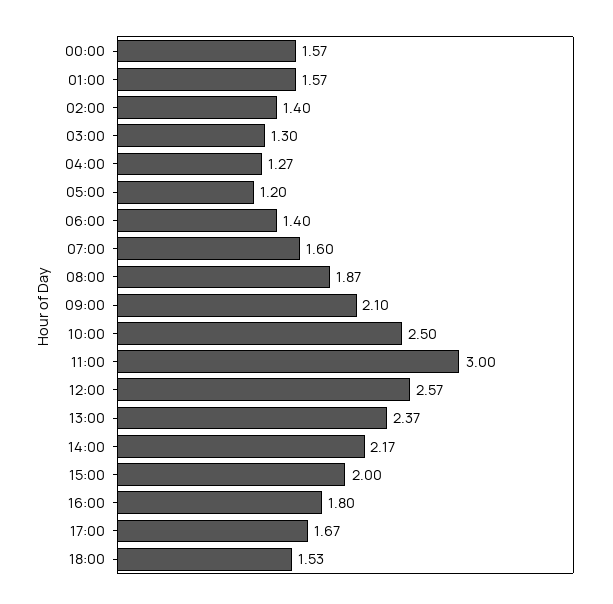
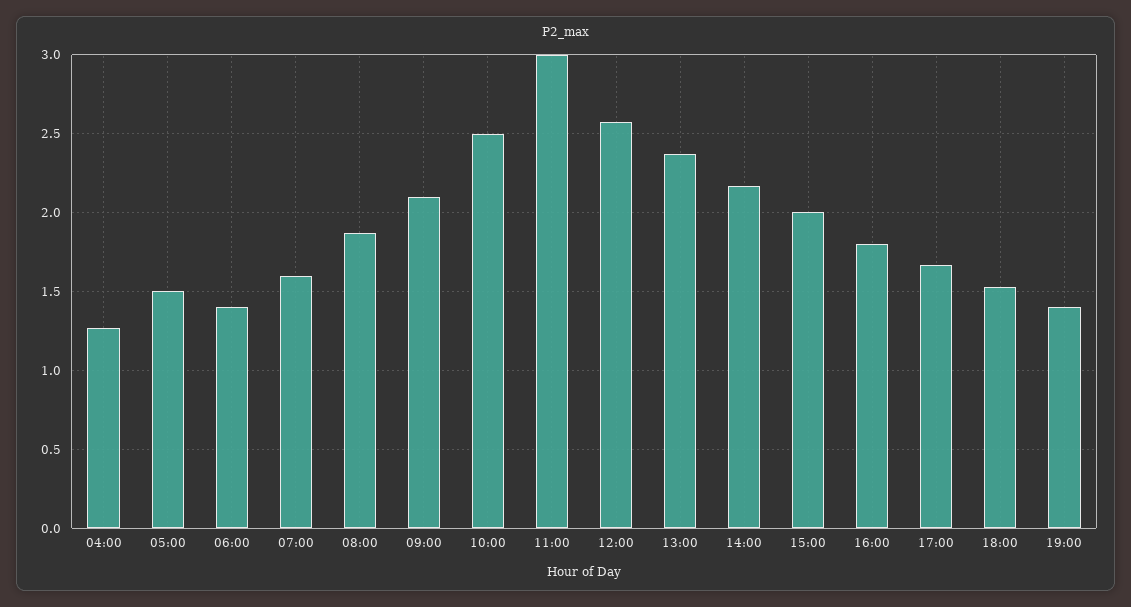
00:00: 1.57 -> none
01:00: 1.57 -> none
02:00: 1.4 -> none
03:00: 1.3 -> none
05:00: 1.2 -> 1.5
19:00: none -> 1.4

